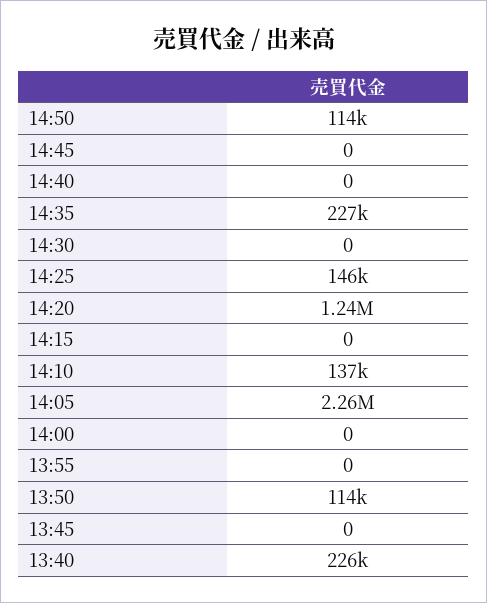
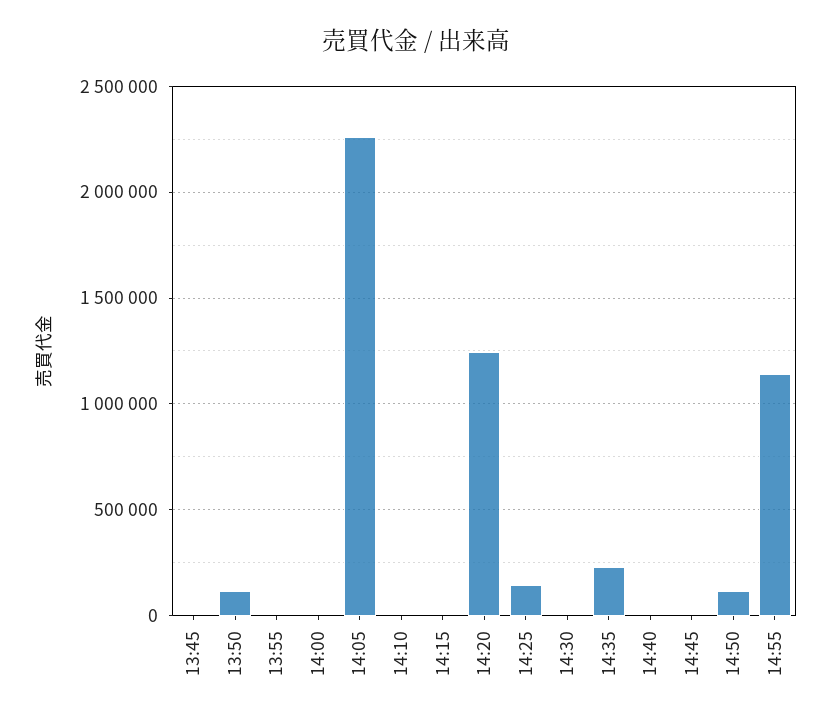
14:10: 137000 -> 0
13:40: 226000 -> none
14:55: none -> 1150000

